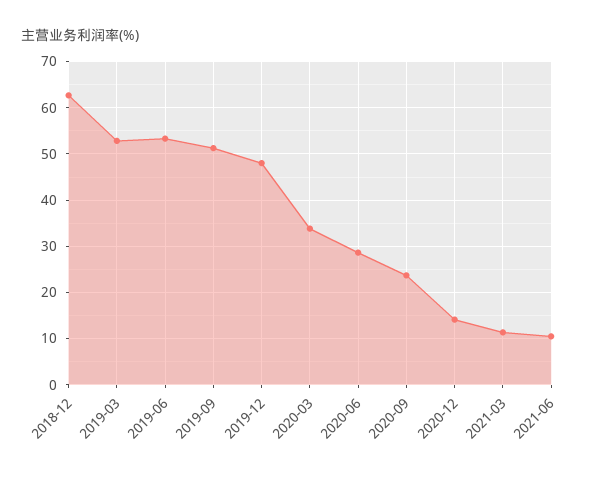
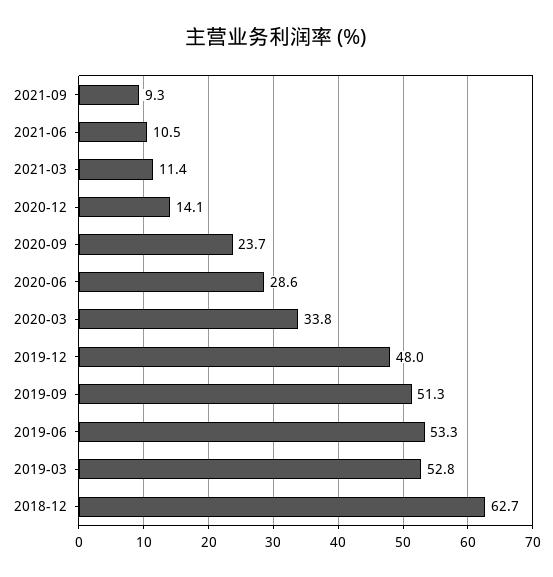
2021-09: none -> 9.3

